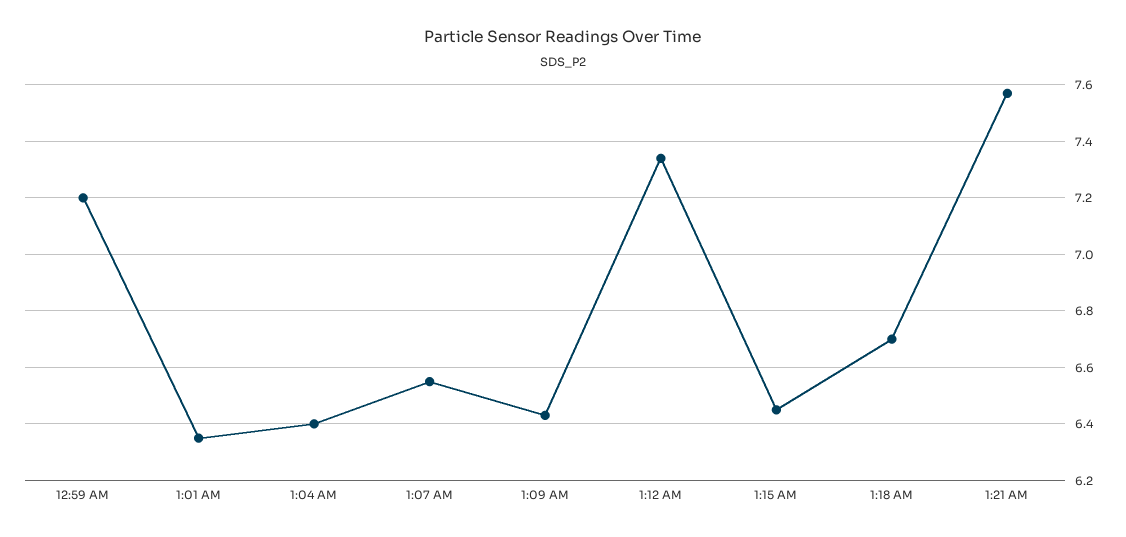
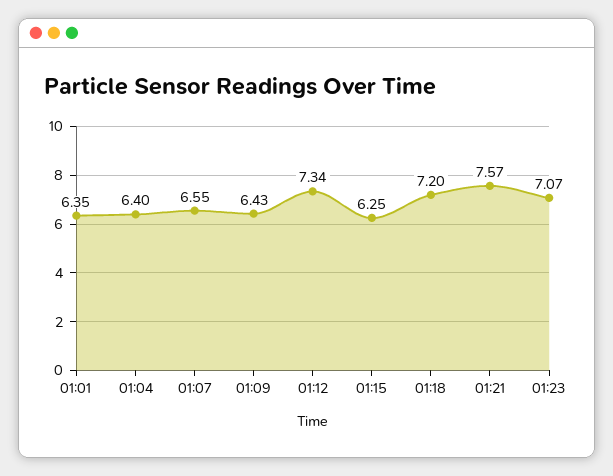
12:59 AM: 7.2 -> none
1:15 AM: 6.45 -> 6.25
1:18 AM: 6.7 -> 7.2
01:23: none -> 7.07

